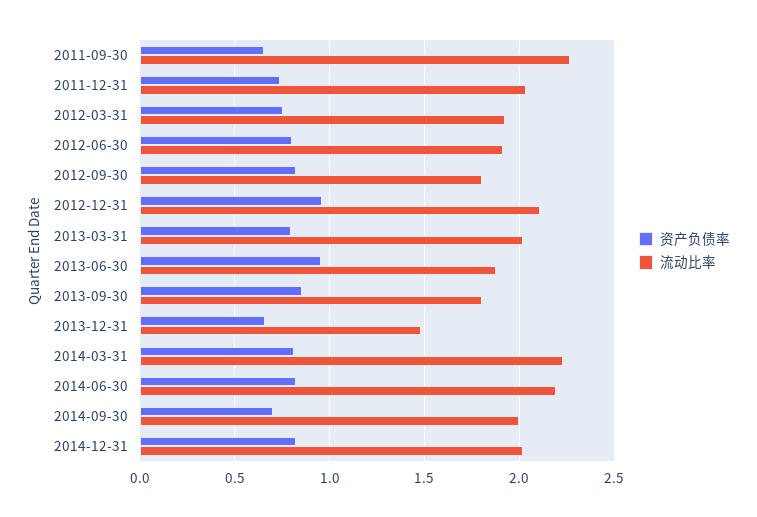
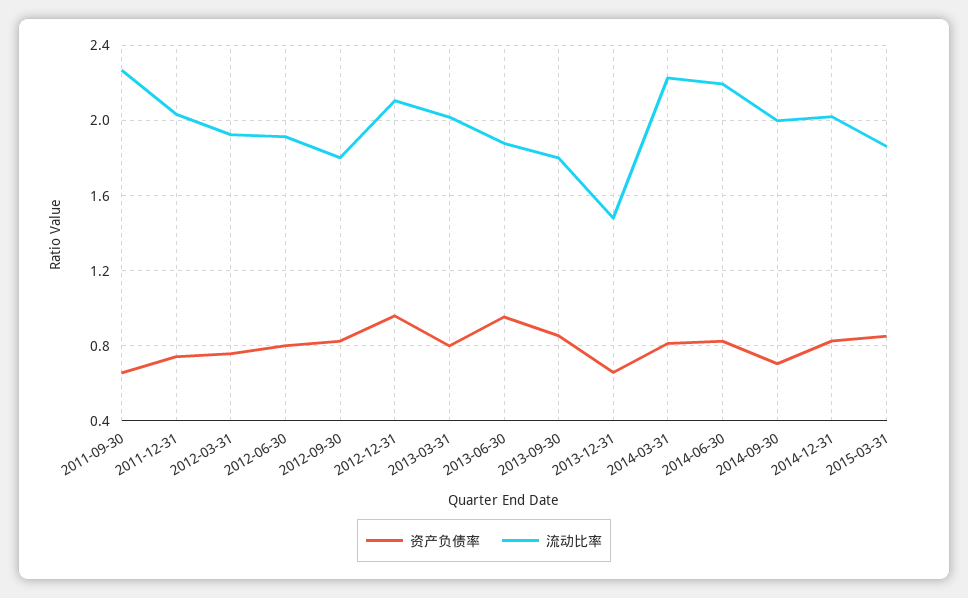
资产负债率, 2015-03-31: none -> 0.85
流动比率, 2015-03-31: none -> 1.85

